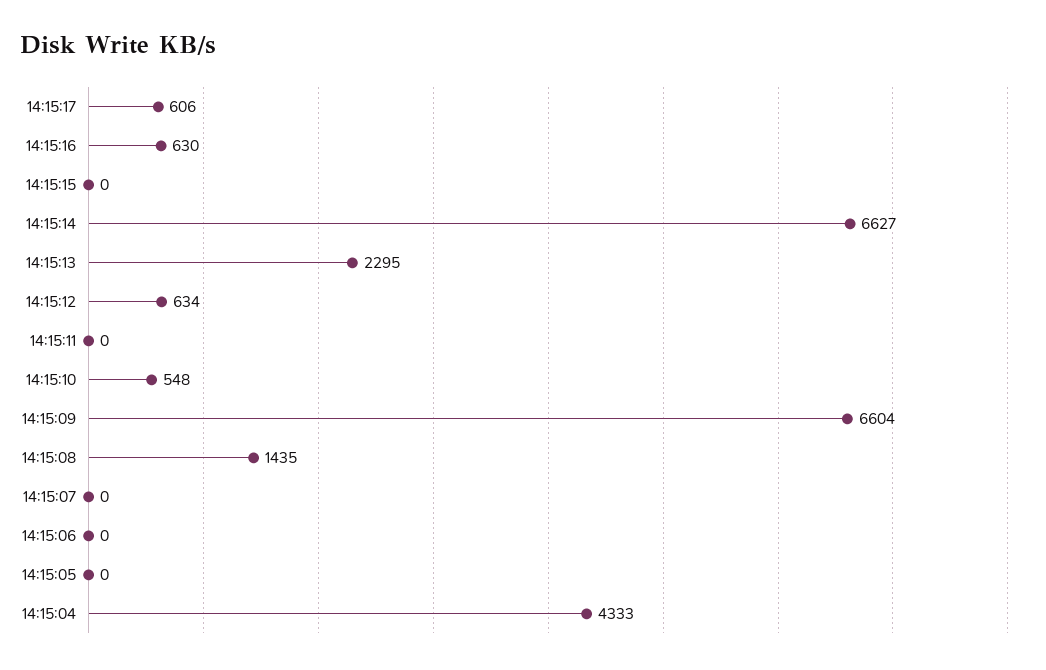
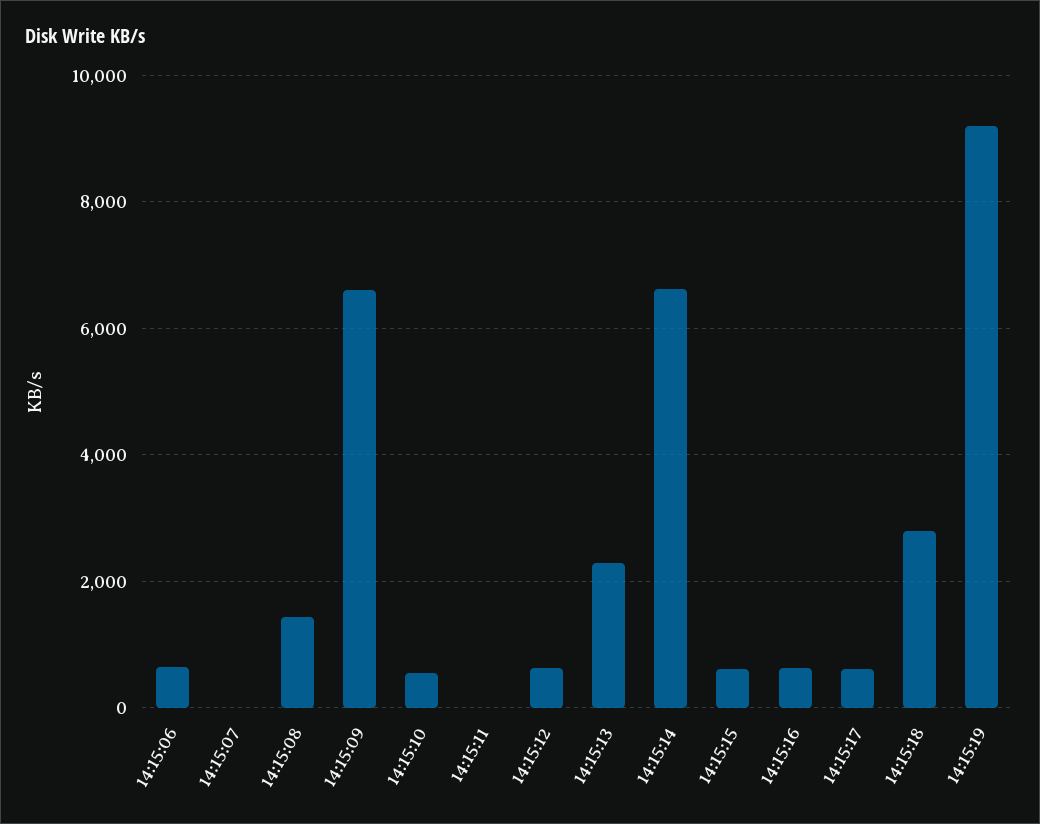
14:15:15: 0 -> 600
14:15:06: 0 -> 600
14:15:05: 0 -> none
14:15:04: 4333 -> none
14:15:18: none -> 2800
14:15:19: none -> 9200

